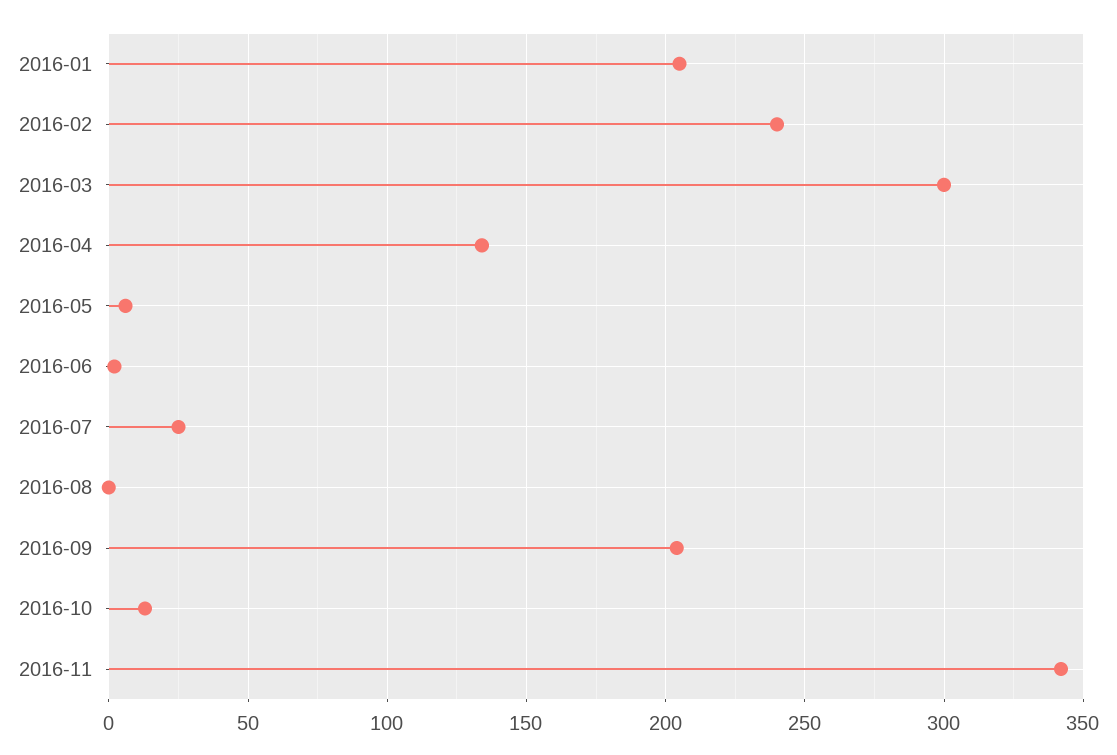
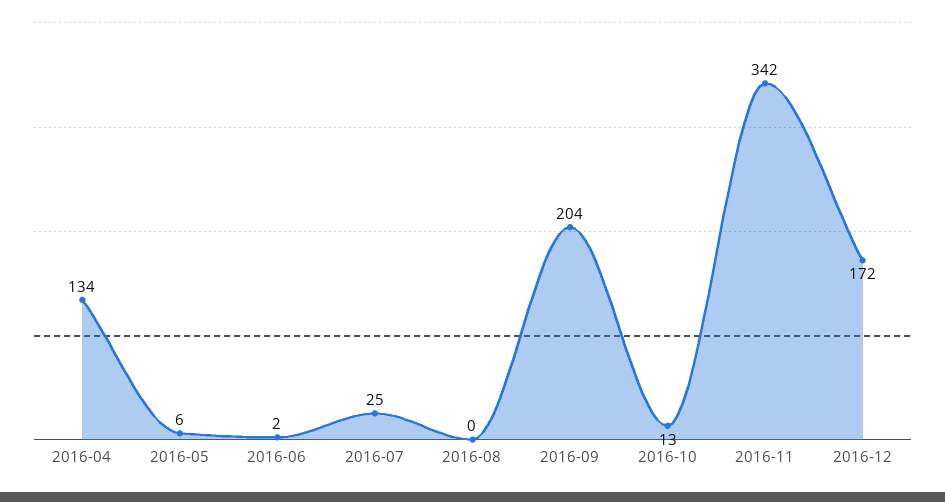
2016-01: 205 -> none
2016-02: 240 -> none
2016-03: 300 -> none
2016-12: none -> 172

